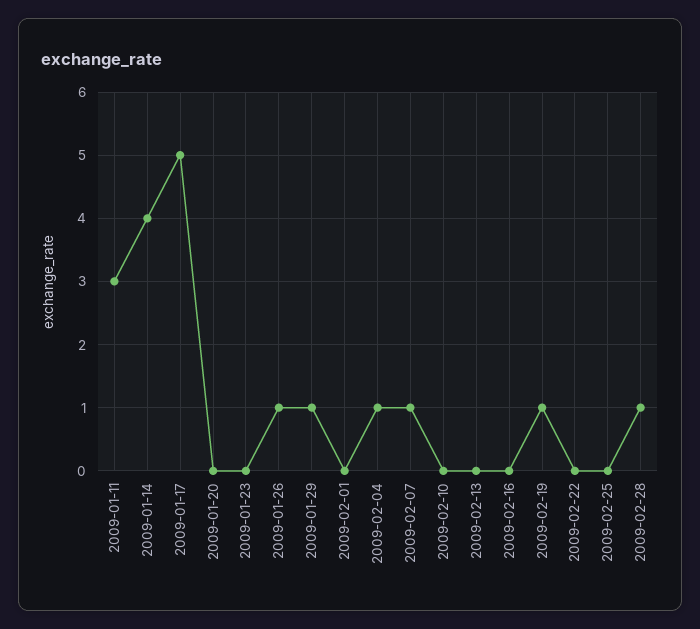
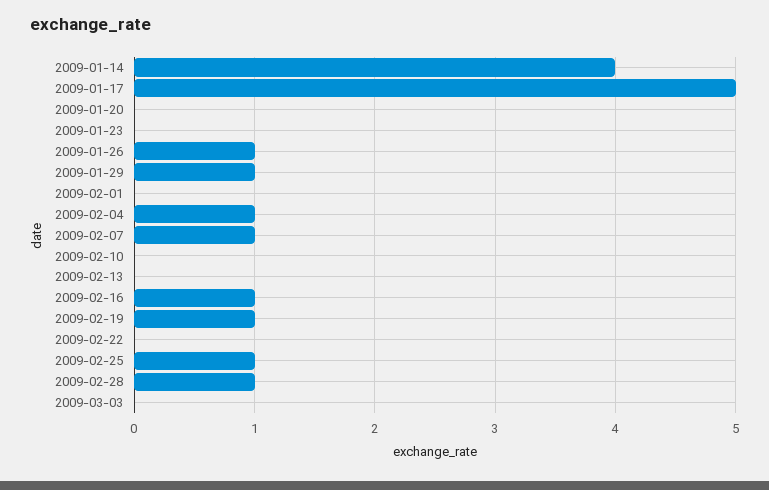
2009-01-11: 3 -> none
2009-02-16: 0 -> 1
2009-02-25: 0 -> 1
2009-03-03: none -> 0

